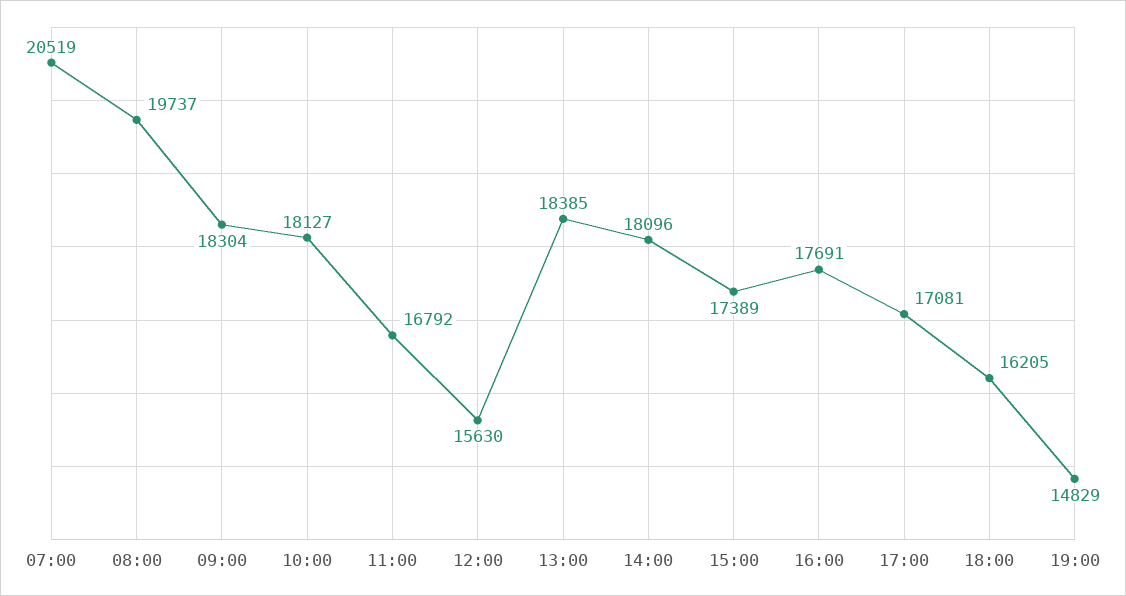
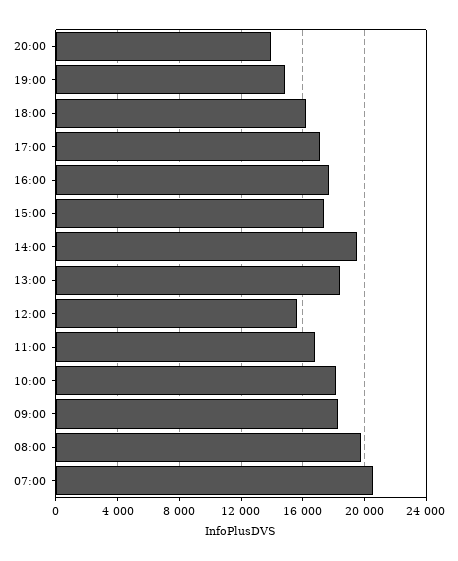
14:00: 18096 -> 19500
20:00: none -> 14000

